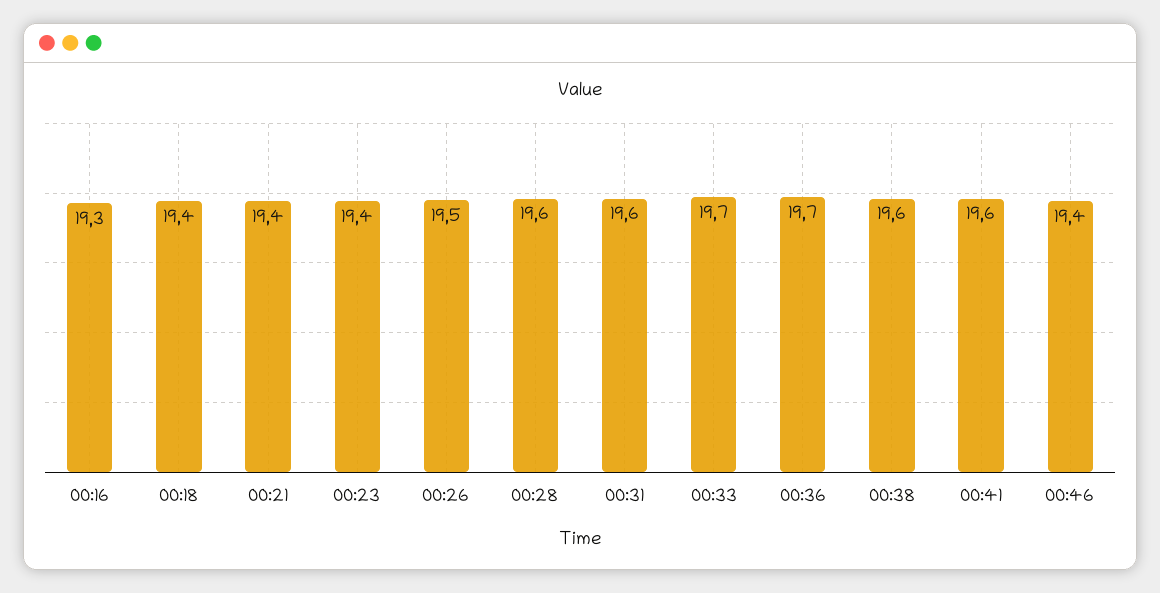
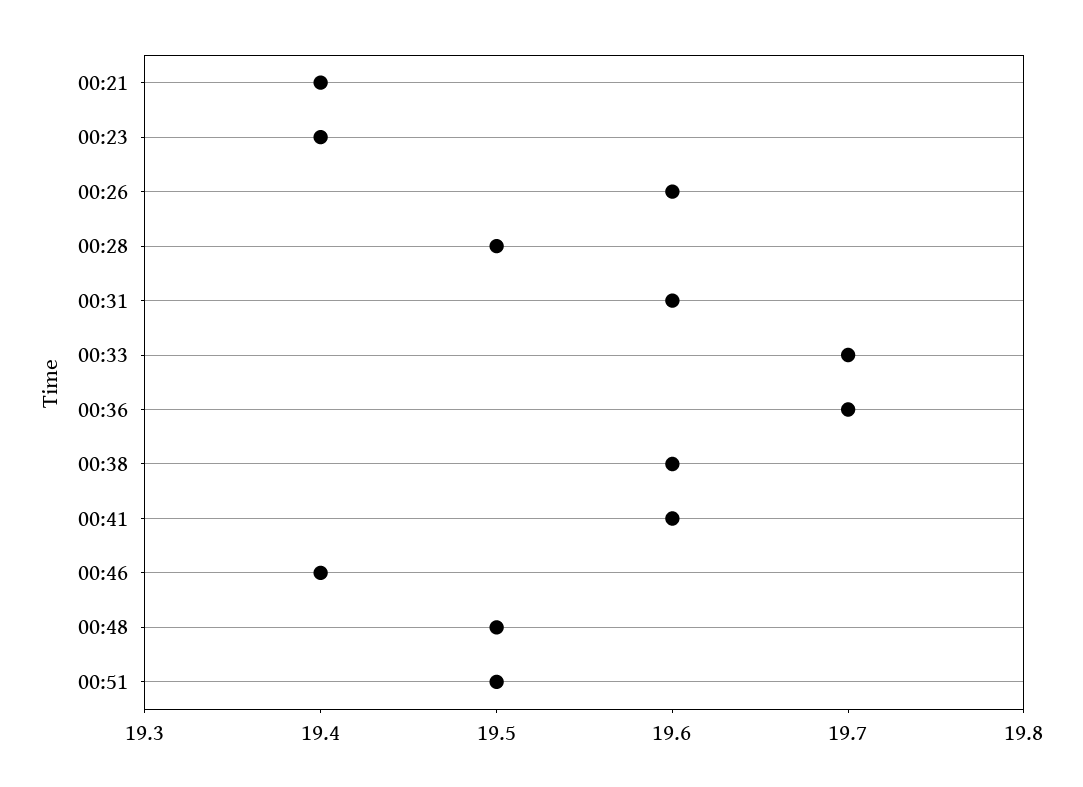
00:16: 19.3 -> none
00:18: 19.4 -> none
00:26: 19.5 -> 19.6
00:28: 19.6 -> 19.5
00:48: none -> 19.5
00:51: none -> 19.5

